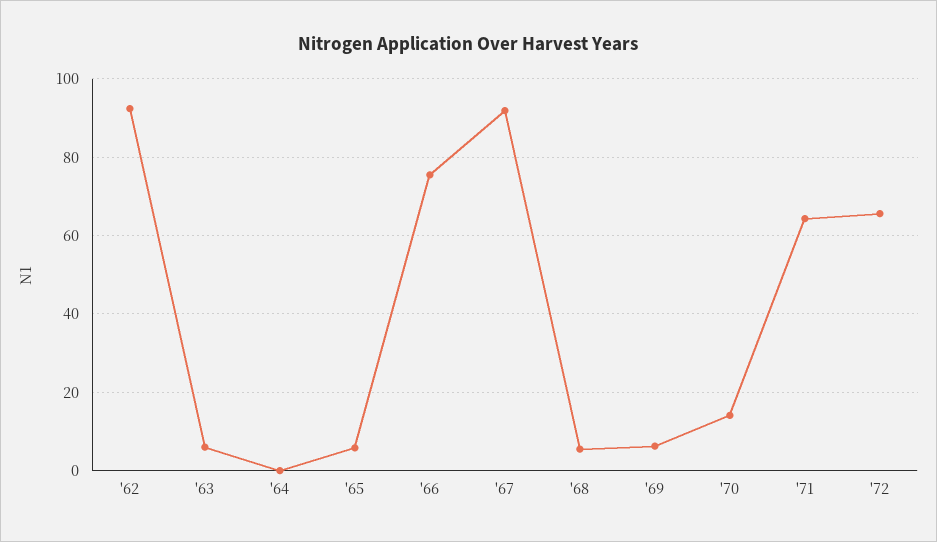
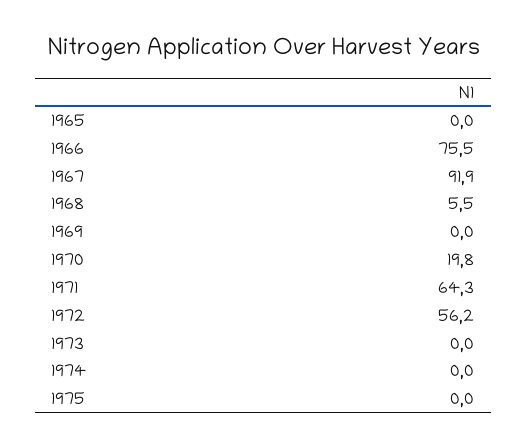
'62: 92 -> none
'63: 6 -> none
'64: 0 -> none
'65: 6 -> 0
'69: 6 -> 0
'70: 14 -> 19.8
'72: 66 -> 56.2
1973: none -> 0
1974: none -> 0
1975: none -> 0

